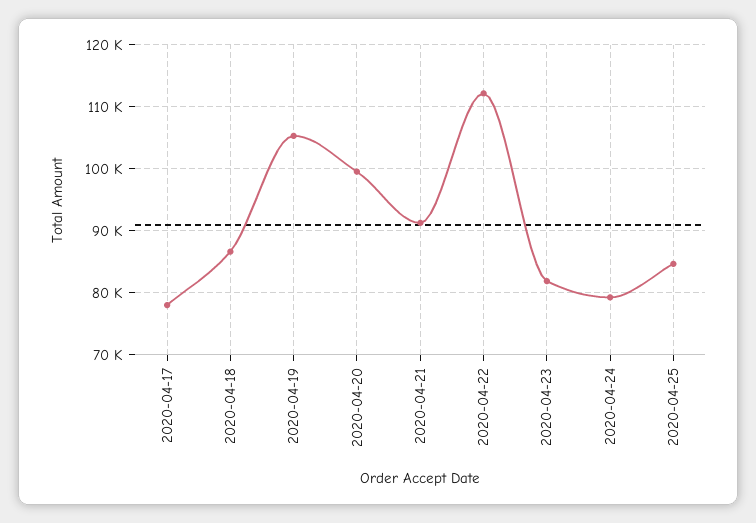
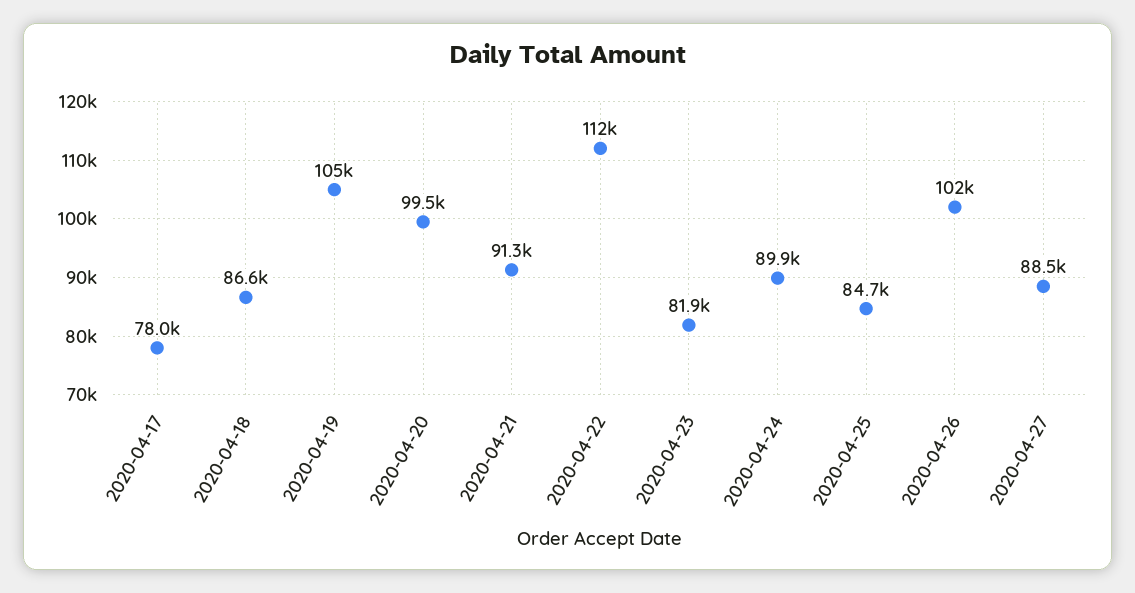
2020-04-24: 79000 -> 89900
2020-04-26: none -> 102000
2020-04-27: none -> 88500

